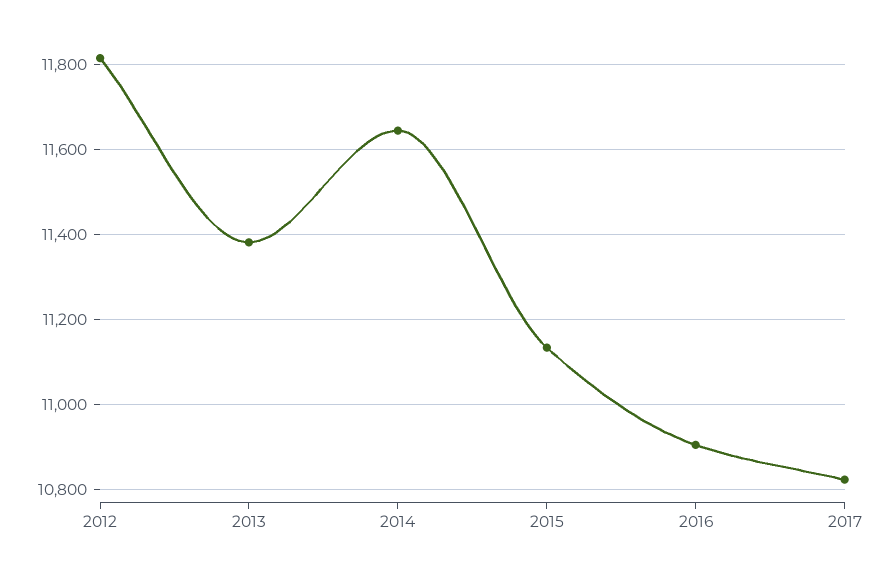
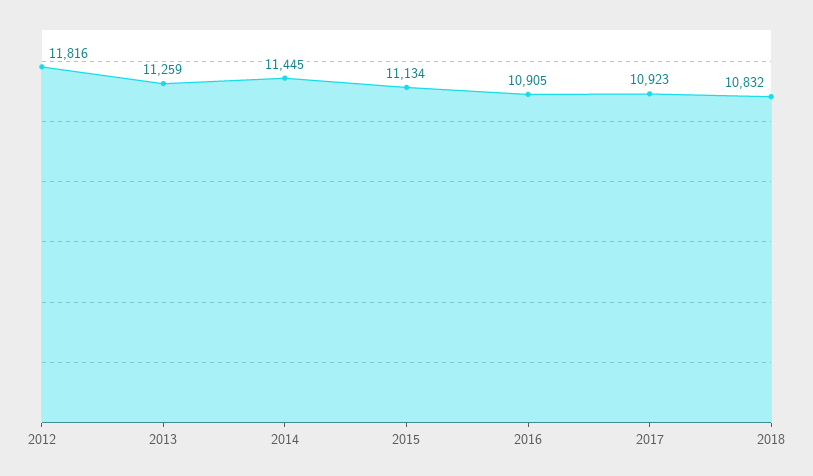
2013: 11380 -> 11259
2014: 11640 -> 11445
2017: 10820 -> 10923
2018: none -> 10832

